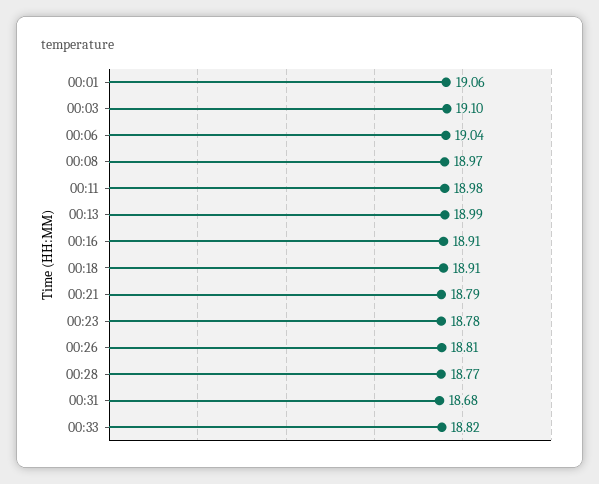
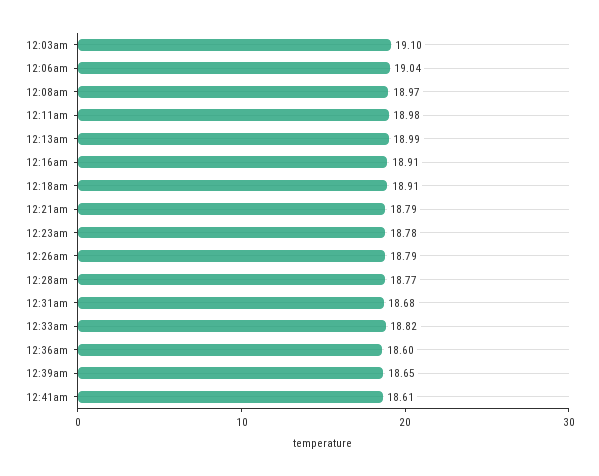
00:01: 19.06 -> none
00:26: 18.81 -> 18.79
12:36am: none -> 18.6
12:39am: none -> 18.65
12:41am: none -> 18.61

